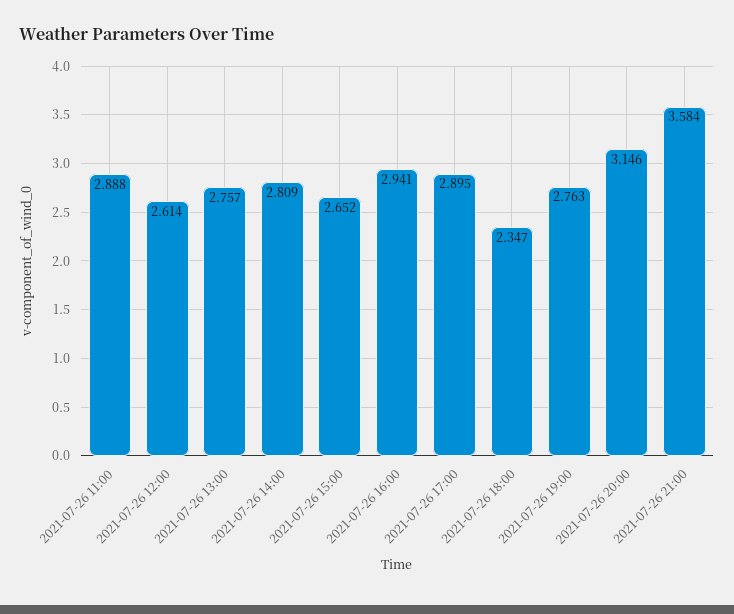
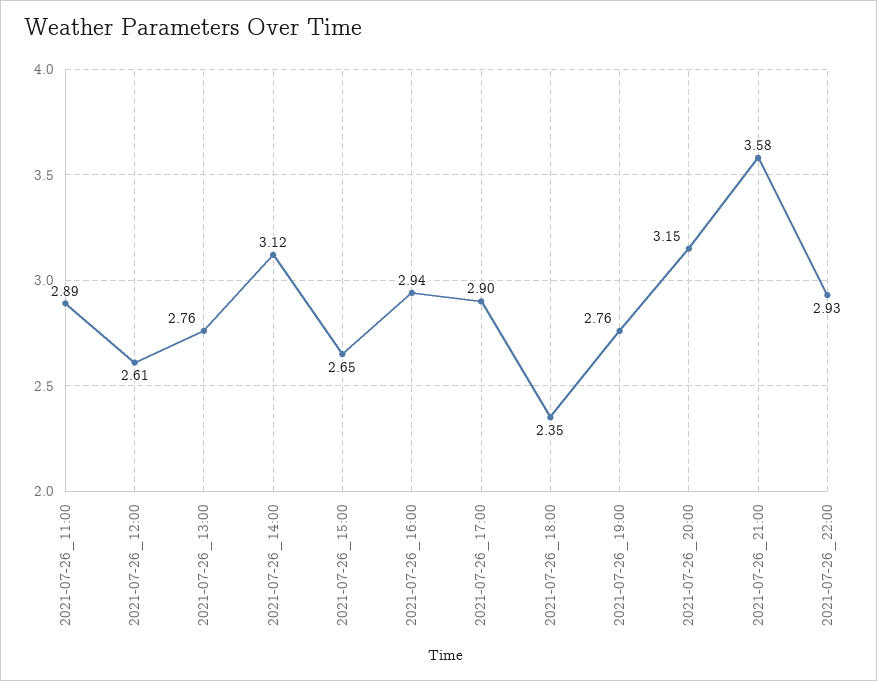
2021-07-26 14:00: 2.809 -> 3.12
2021-07-26_22:00: none -> 2.93

